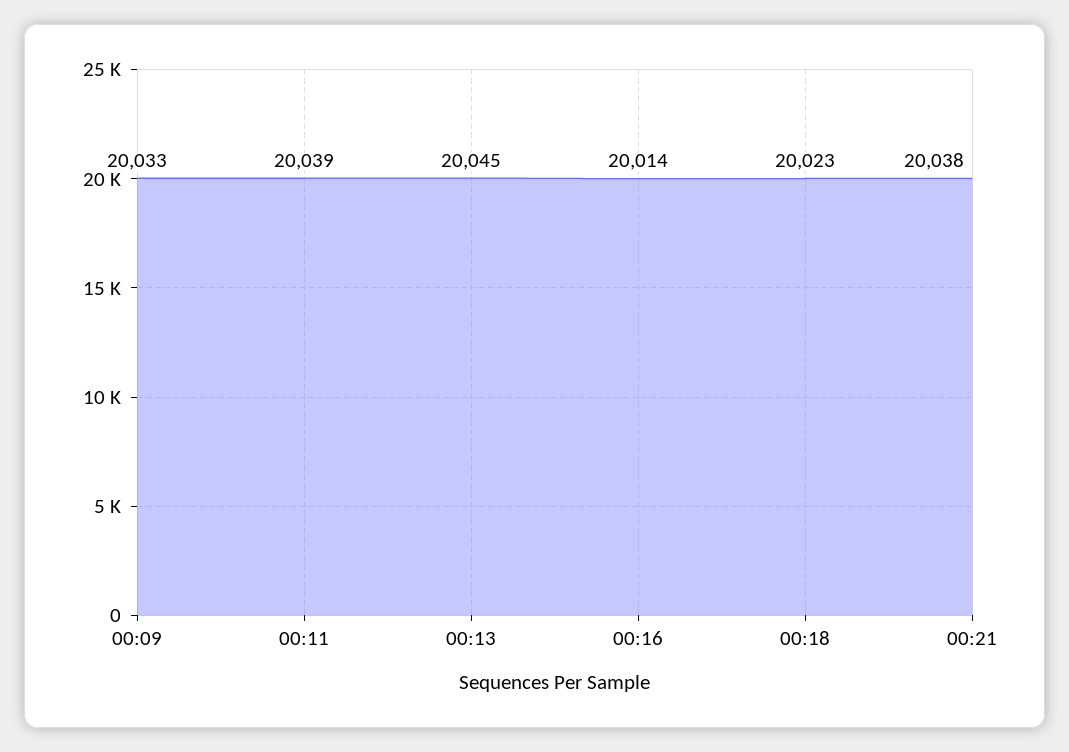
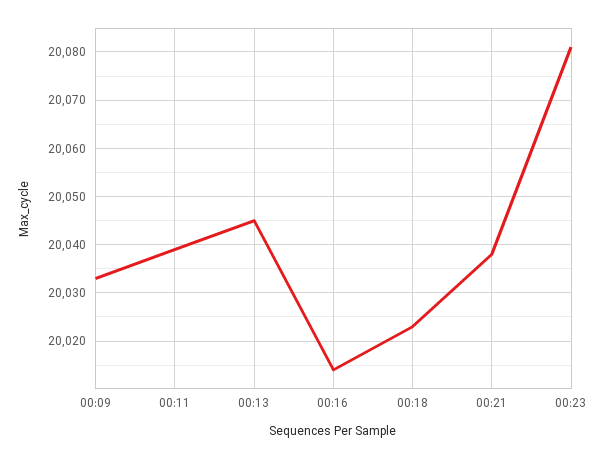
00:23: none -> 20080

